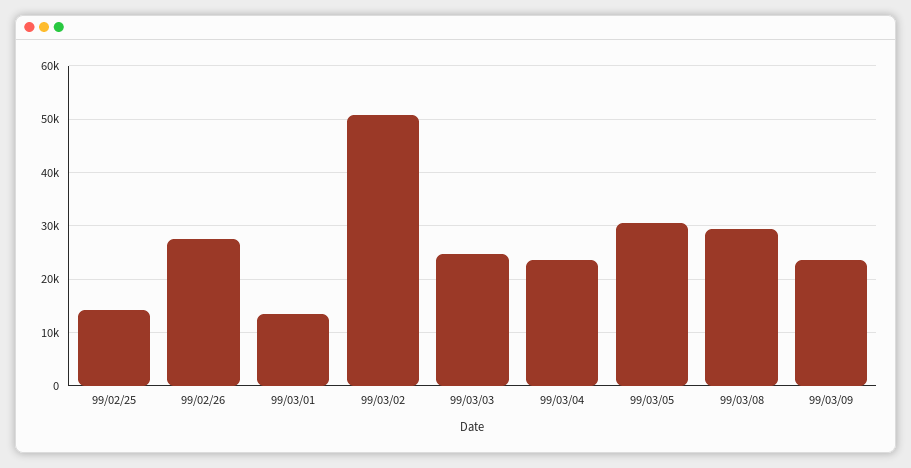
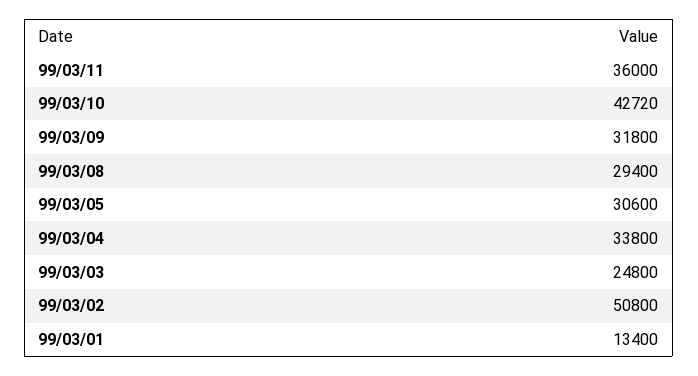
99/02/25: 14000 -> none
99/02/26: 28000 -> none
99/03/04: 24000 -> 33800
99/03/09: 24000 -> 31800
99/03/11: none -> 36000
99/03/10: none -> 42720

